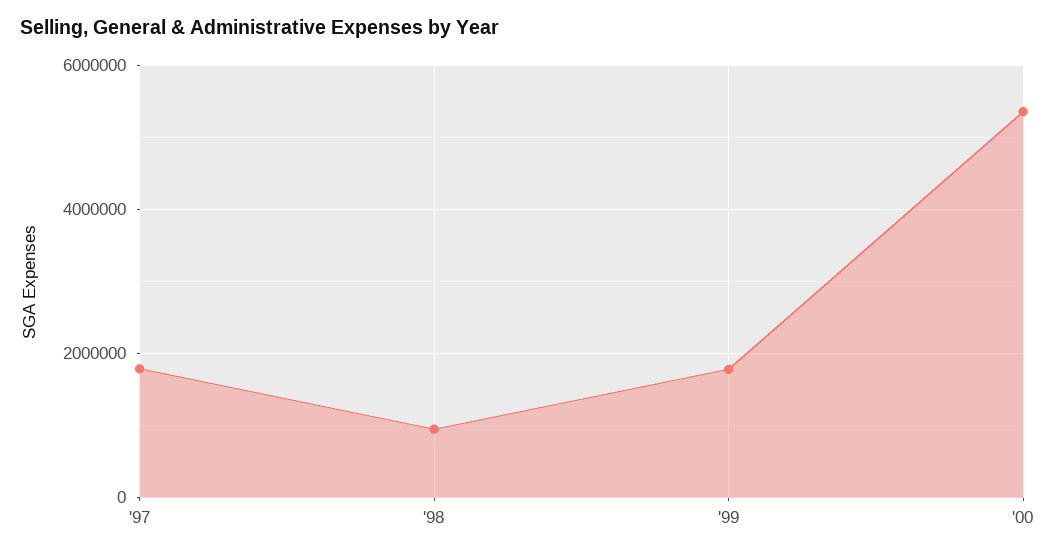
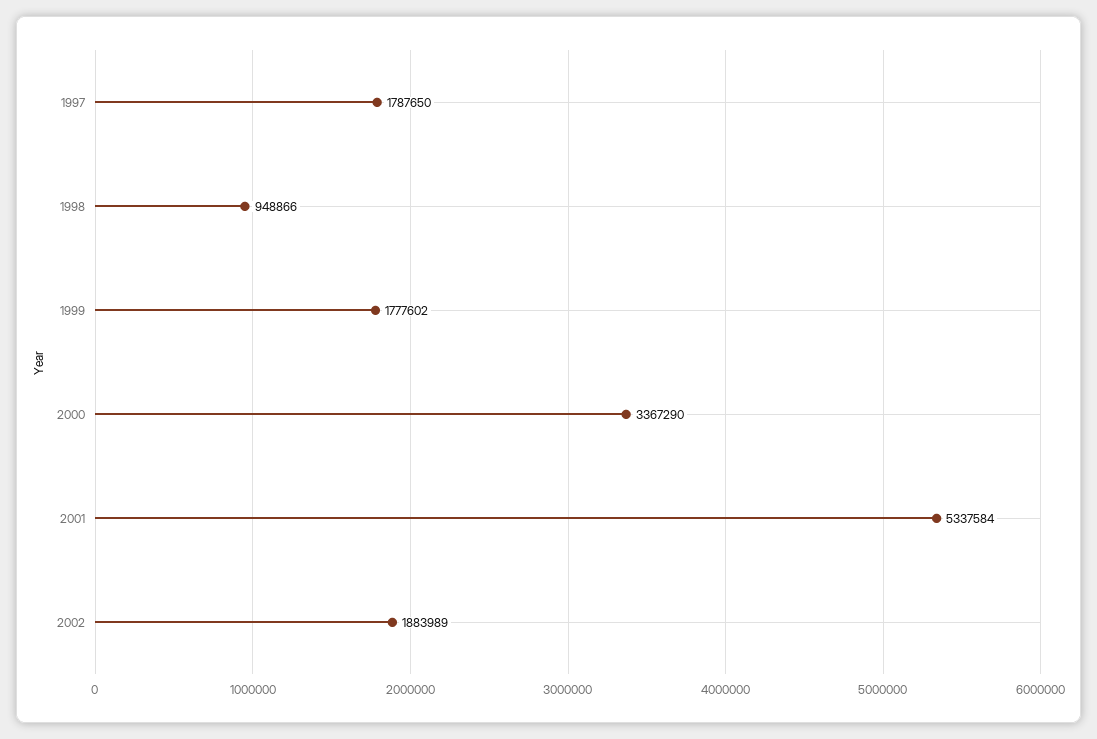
'00: 5400000 -> 3367290
2001: none -> 5337584
2002: none -> 1883989

